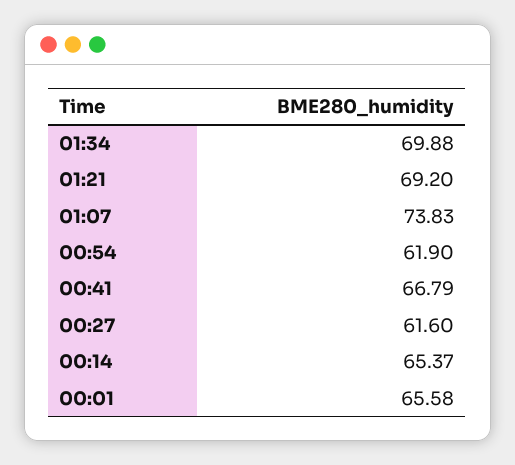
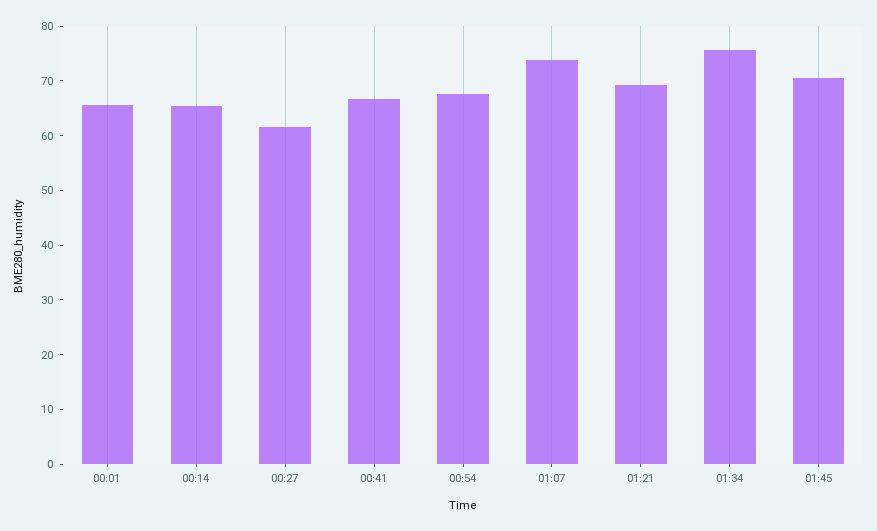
01:34: 69.88 -> 76
00:54: 61.9 -> 68
01:45: none -> 70

